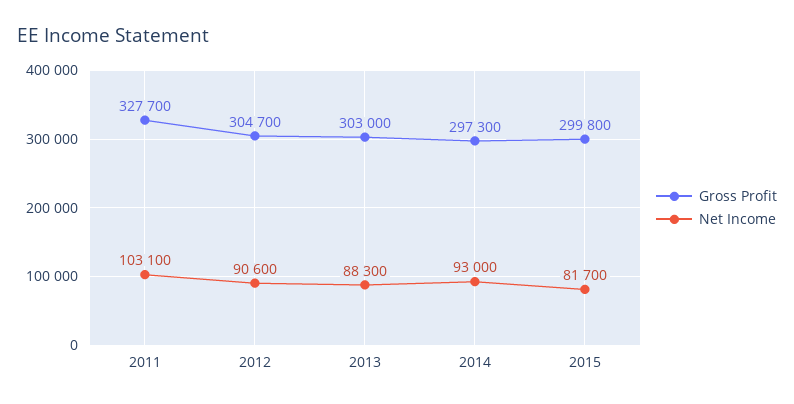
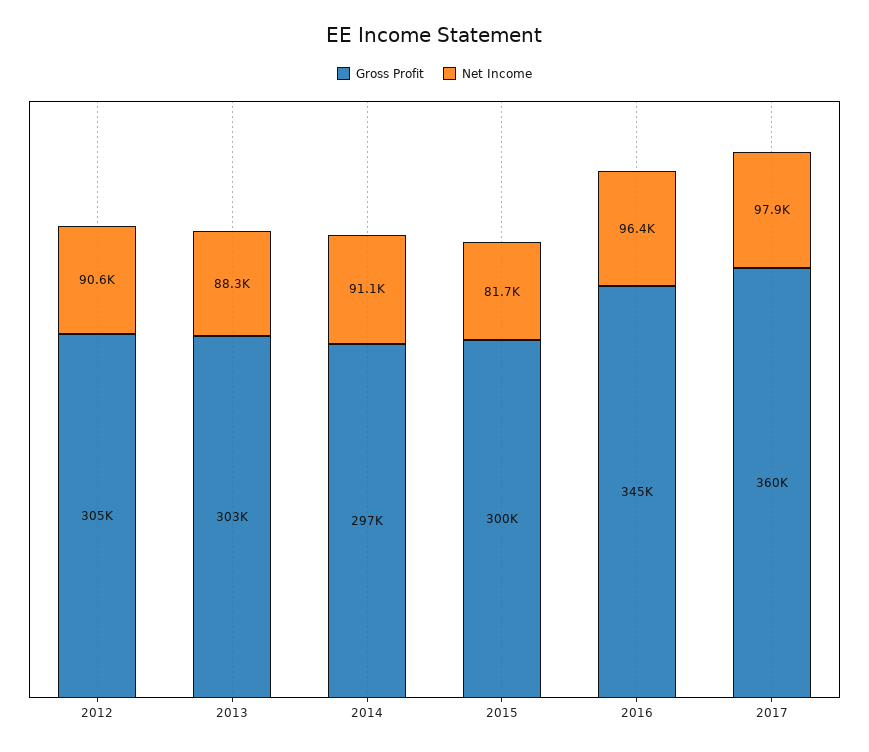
Gross Profit, 2011: 327700 -> none
Net Income, 2011: 103100 -> none
Net Income, 2014: 93000 -> 91100
Gross Profit, 2016: none -> 345000
Net Income, 2016: none -> 96400
Gross Profit, 2017: none -> 360000
Net Income, 2017: none -> 97900

